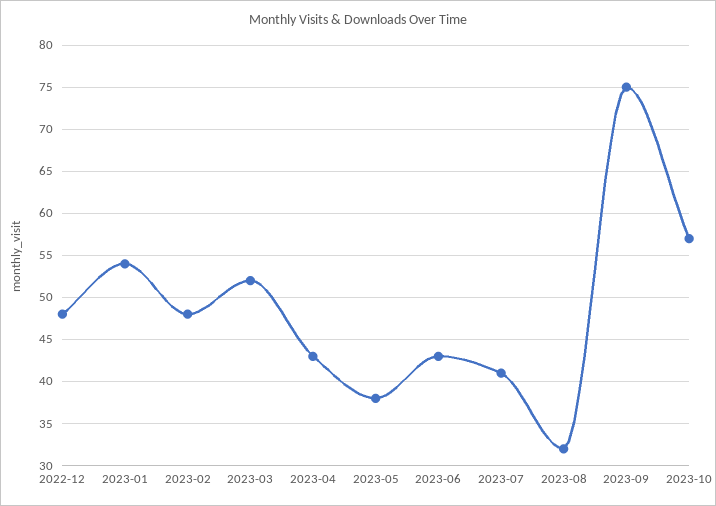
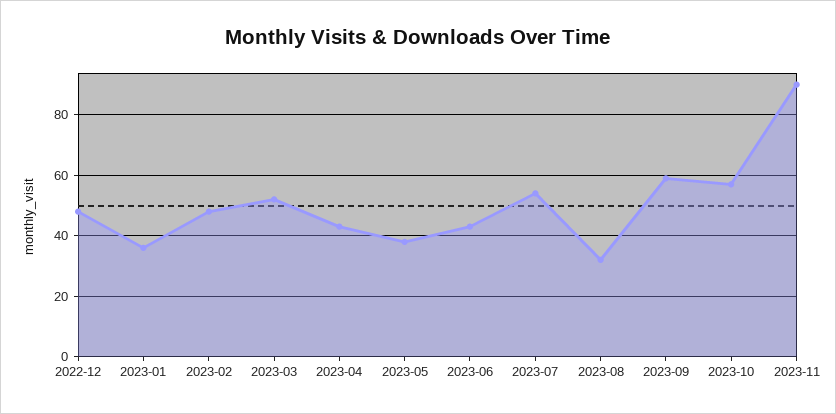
2023-01: 54 -> 35
2023-07: 41 -> 55
2023-09: 75 -> 60
2023-11: none -> 90

